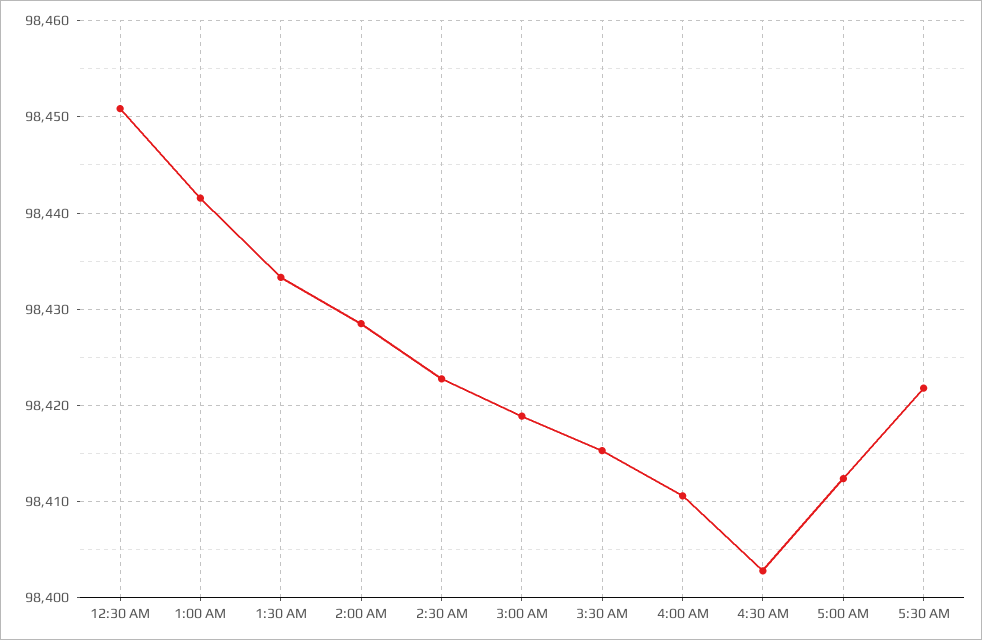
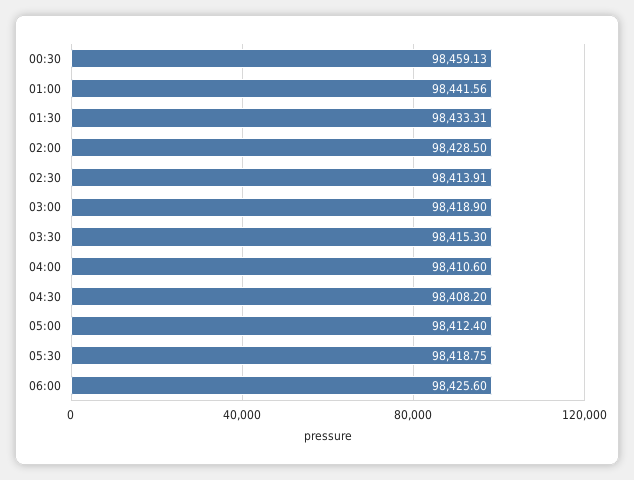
12:30 AM: 98451 -> 98459.13
2:30 AM: 98423 -> 98413.91
4:30 AM: 98403 -> 98408.2
5:30 AM: 98422 -> 98418.75
06:00: none -> 98425.6

